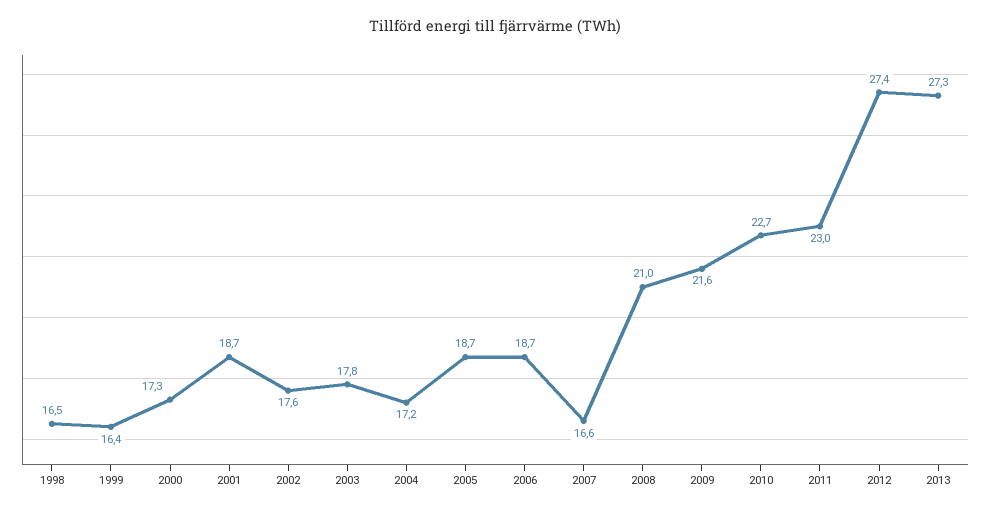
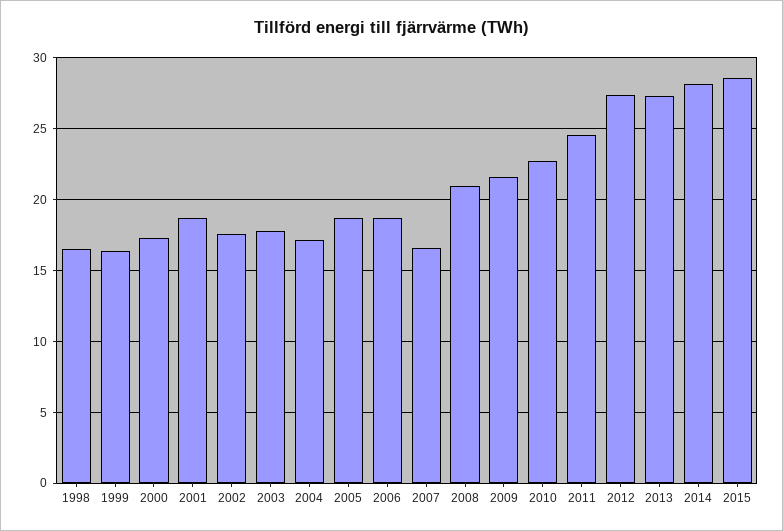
2011: 23 -> 24.5
2014: none -> 28
2015: none -> 28.5

